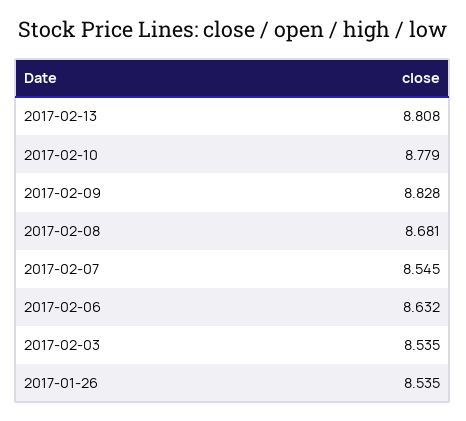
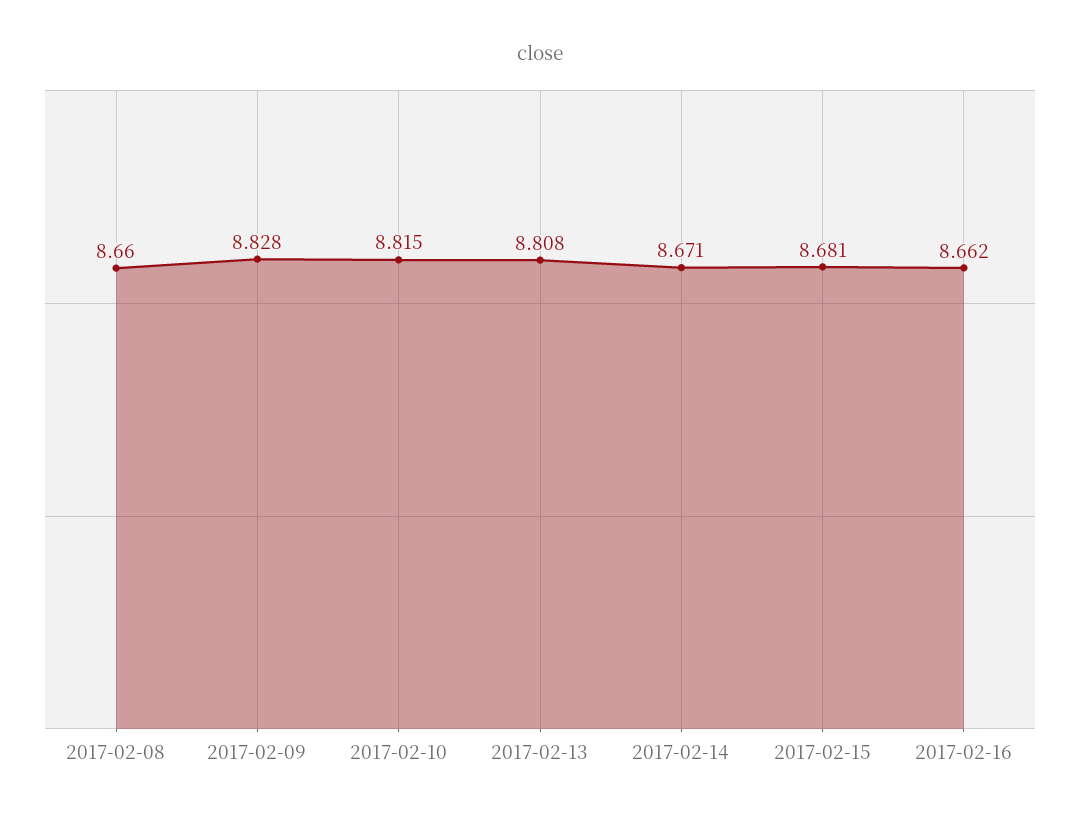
2017-02-10: 8.779 -> 8.815
2017-02-08: 8.681 -> 8.66
2017-02-07: 8.545 -> none
2017-02-06: 8.632 -> none
2017-02-03: 8.535 -> none
2017-01-26: 8.535 -> none
2017-02-14: none -> 8.671
2017-02-15: none -> 8.681
2017-02-16: none -> 8.662

